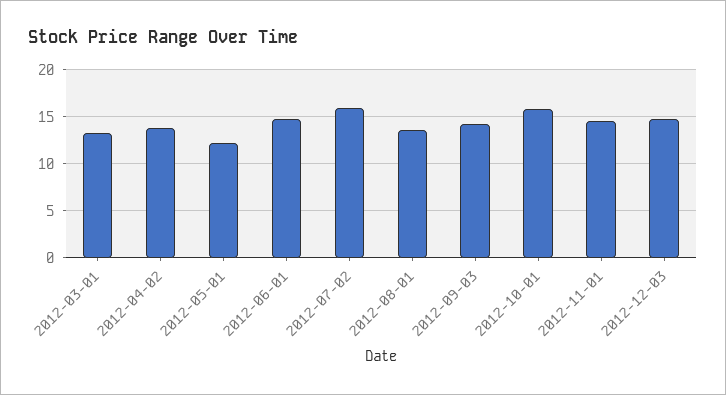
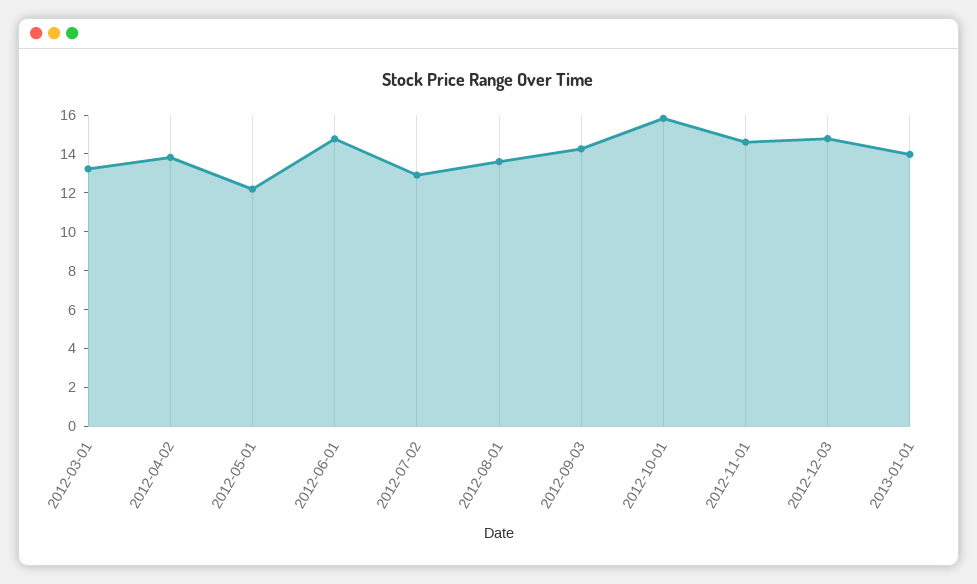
2012-07-02: 16 -> 13
2013-01-01: none -> 14

